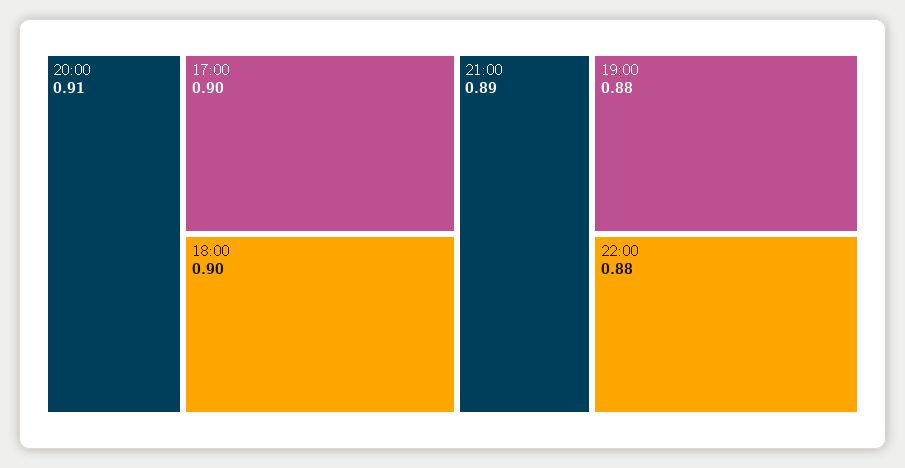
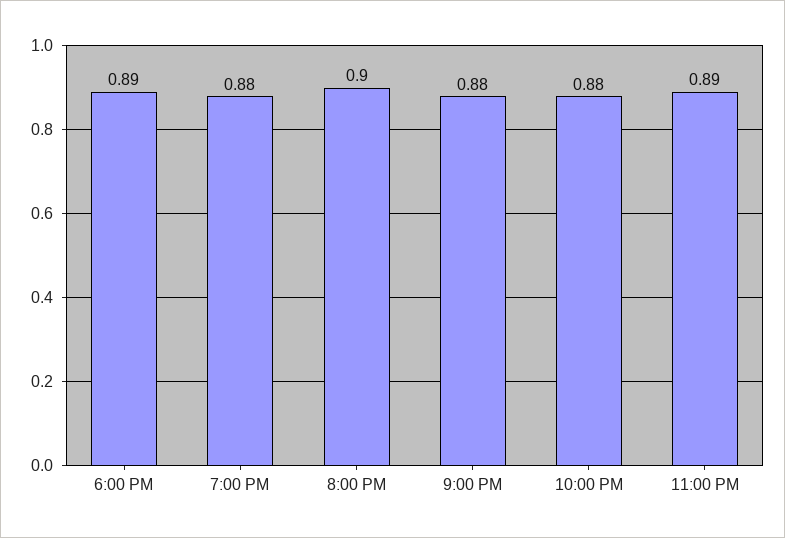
20:00: 0.91 -> 0.9
17:00: 0.9 -> none
18:00: 0.9 -> 0.89
21:00: 0.89 -> 0.88
11:00 PM: none -> 0.89

